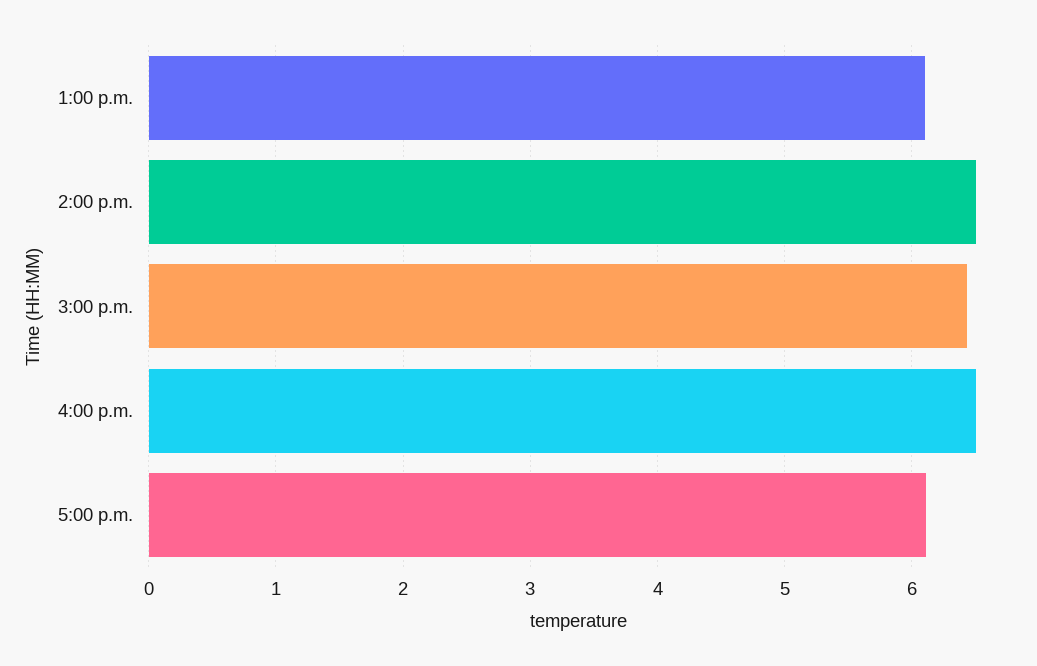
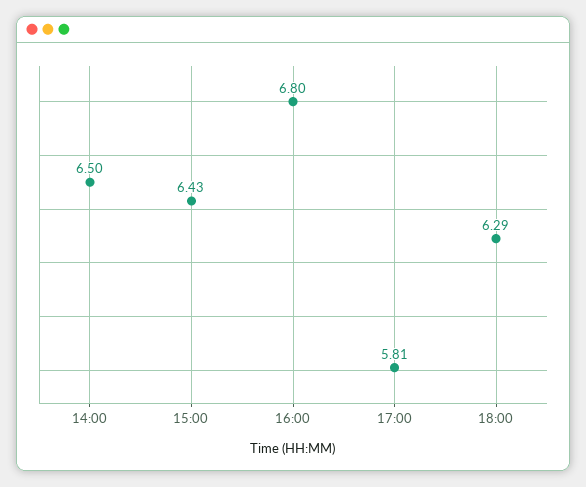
1:00 p.m.: 6.1 -> none
4:00 p.m.: 6.5 -> 6.8
5:00 p.m.: 6.1 -> 5.81
18:00: none -> 6.29

